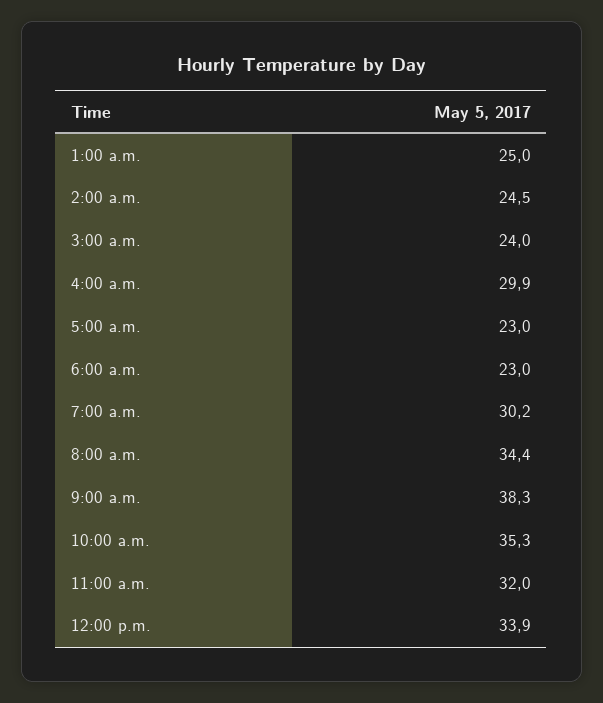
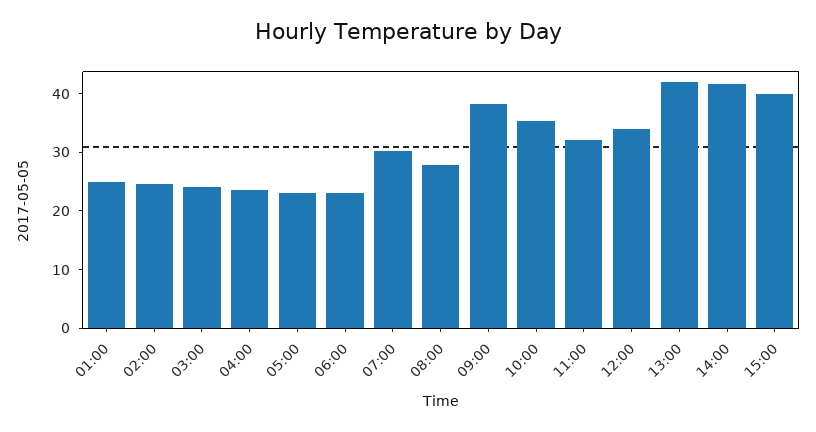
4:00 a.m.: 29.9 -> 24
8:00 a.m.: 34.4 -> 28
13:00: none -> 42
14:00: none -> 42
15:00: none -> 40

